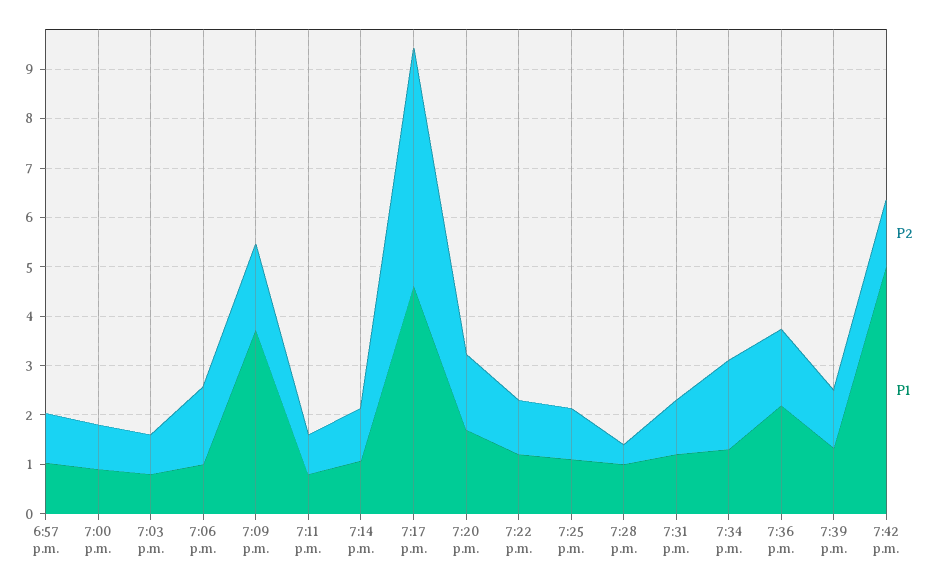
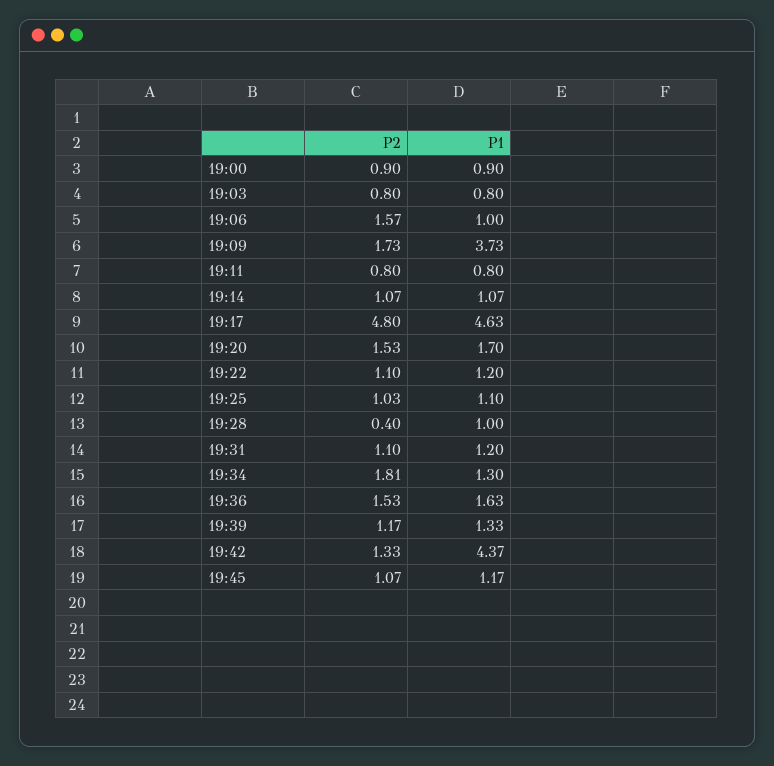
P2, 6:57 p.m.: 1 -> none
P1, 6:57 p.m.: 1 -> none
P1, 7:36 p.m.: 2.2 -> 1.63
P1, 7:42 p.m.: 5 -> 4.37
P2, 19:45: none -> 1.07
P1, 19:45: none -> 1.17

